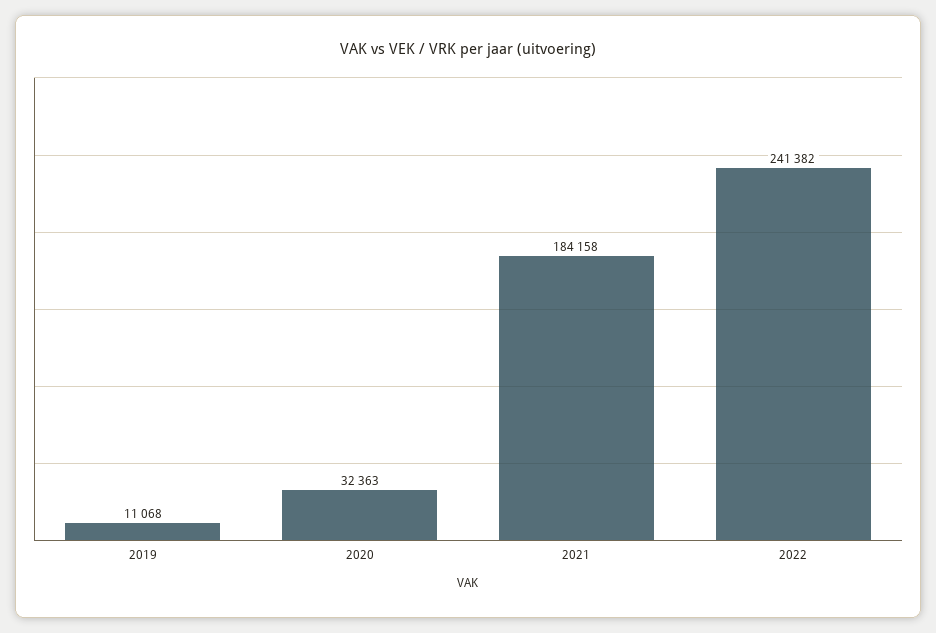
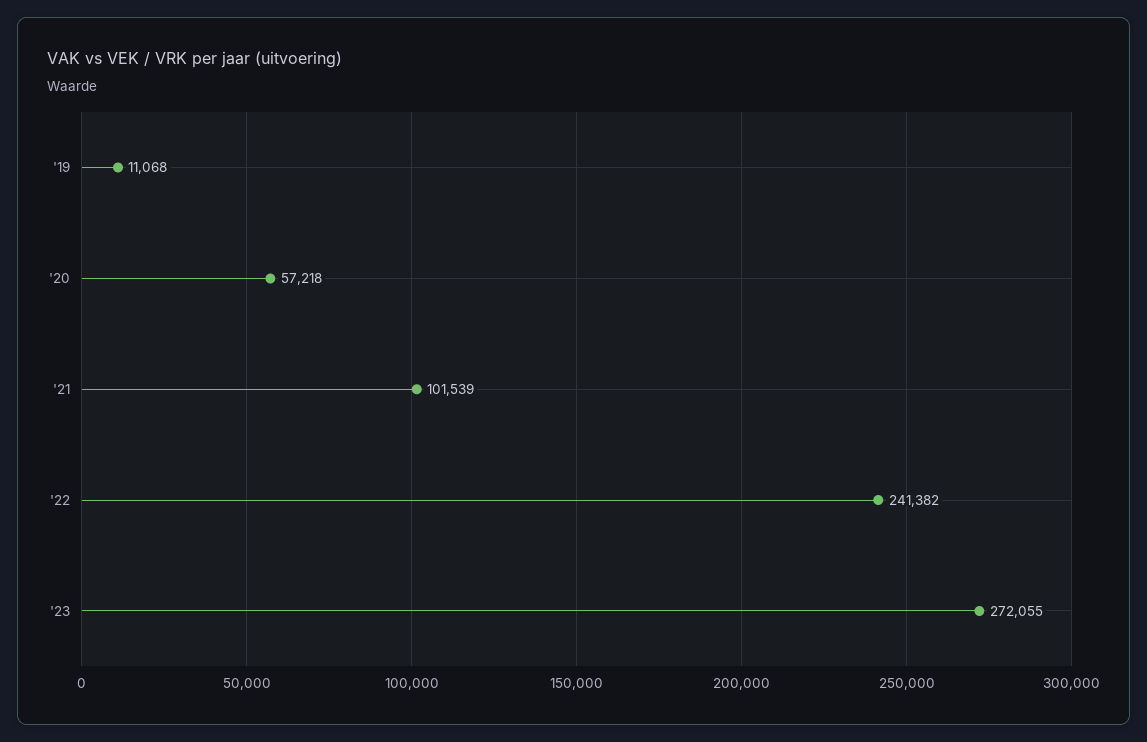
2020: 32363 -> 57218
2021: 184158 -> 101539
'23: none -> 272055

